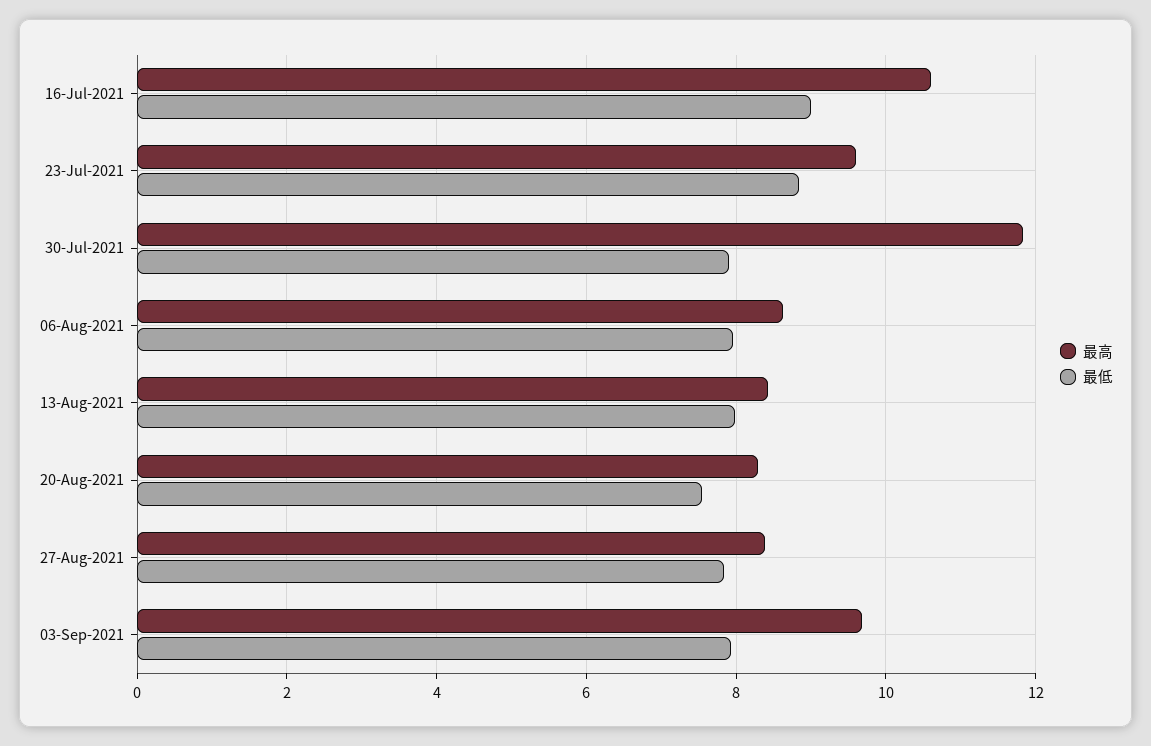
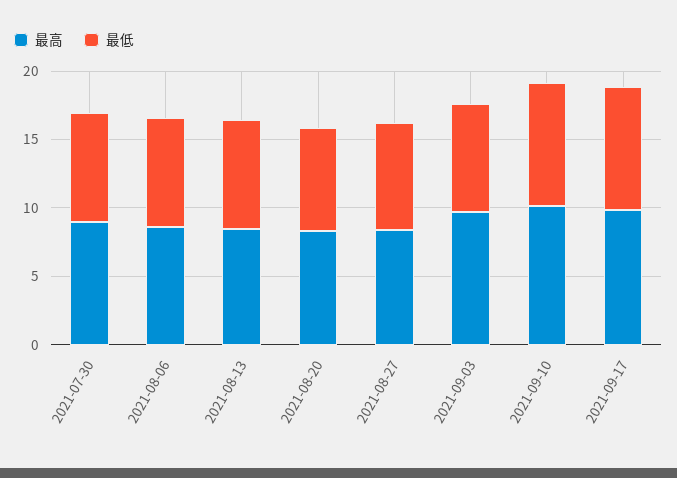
最高, 16-Jul-2021: 10.6 -> none
最低, 16-Jul-2021: 9 -> none
最高, 23-Jul-2021: 9.6 -> none
最低, 23-Jul-2021: 8.8 -> none
最高, 30-Jul-2021: 11.8 -> 9
最高, 2021-09-10: none -> 10
最低, 2021-09-10: none -> 9
最高, 2021-09-17: none -> 10
最低, 2021-09-17: none -> 9

